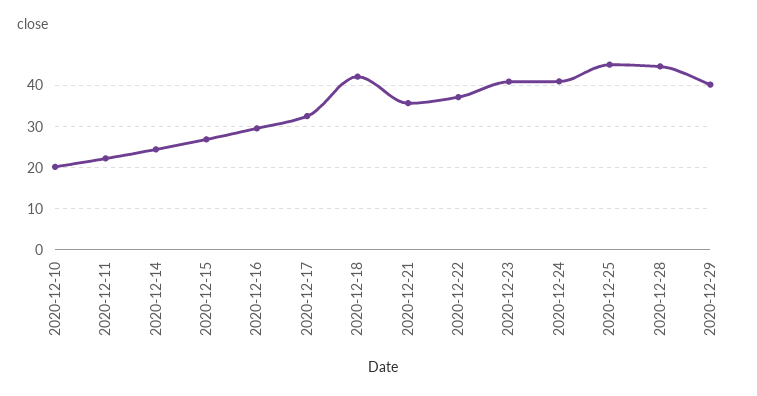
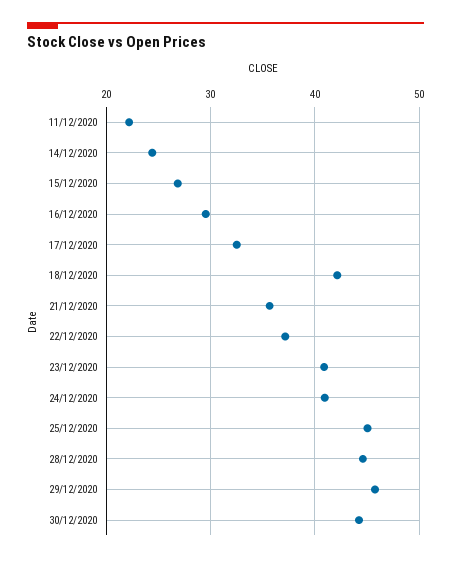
2020-12-10: 20 -> none
2020-12-29: 40 -> 46
30/12/2020: none -> 44

